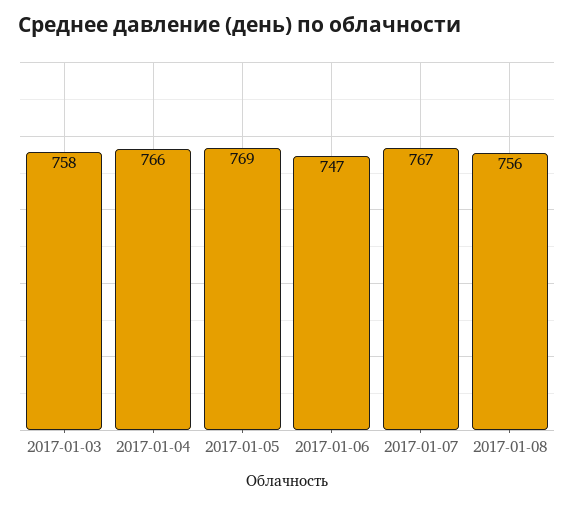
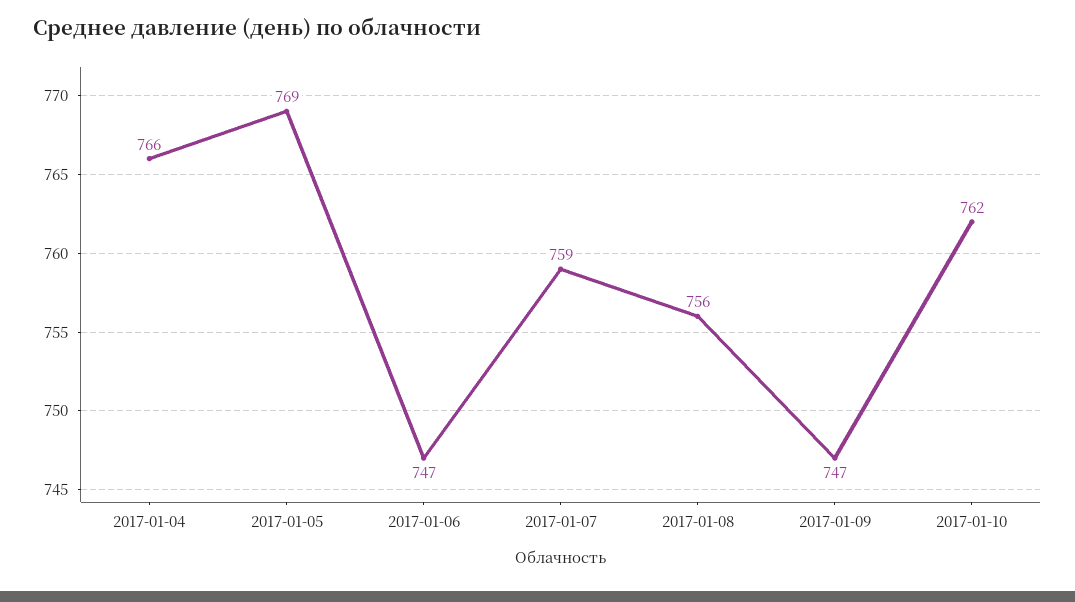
2017-01-03: 758 -> none
2017-01-07: 767 -> 759
2017-01-09: none -> 747
2017-01-10: none -> 762

